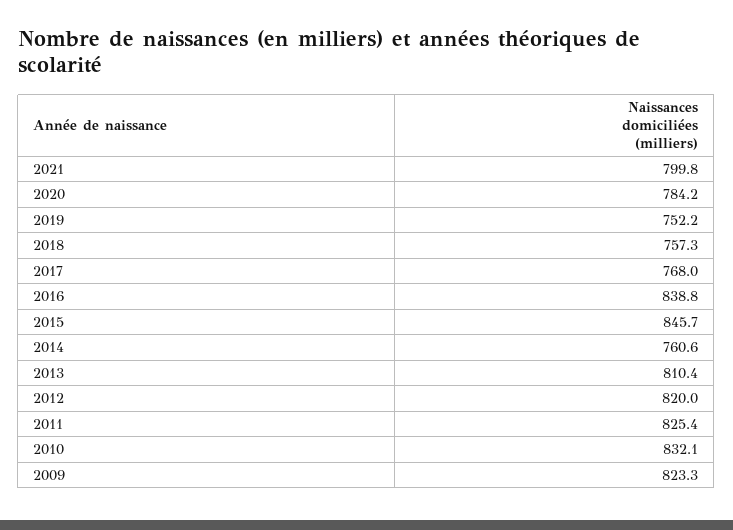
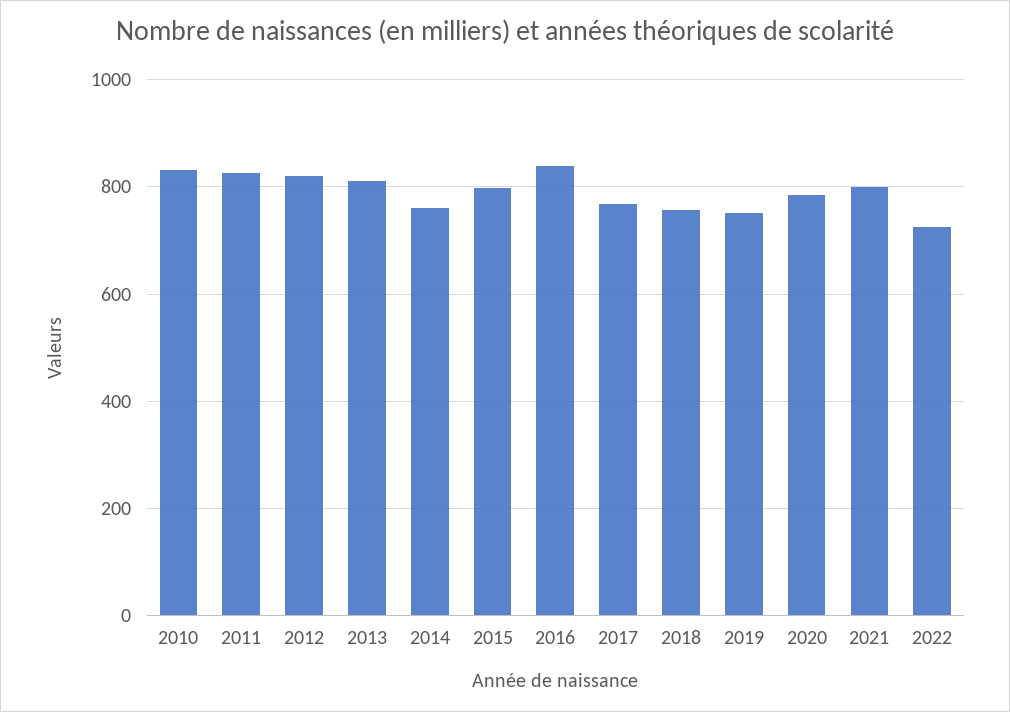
2015: 845.7 -> 800
2009: 823.3 -> none
2022: none -> 720

